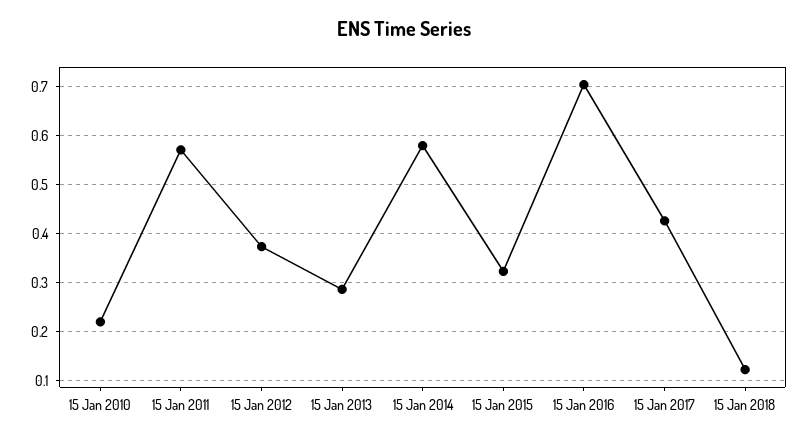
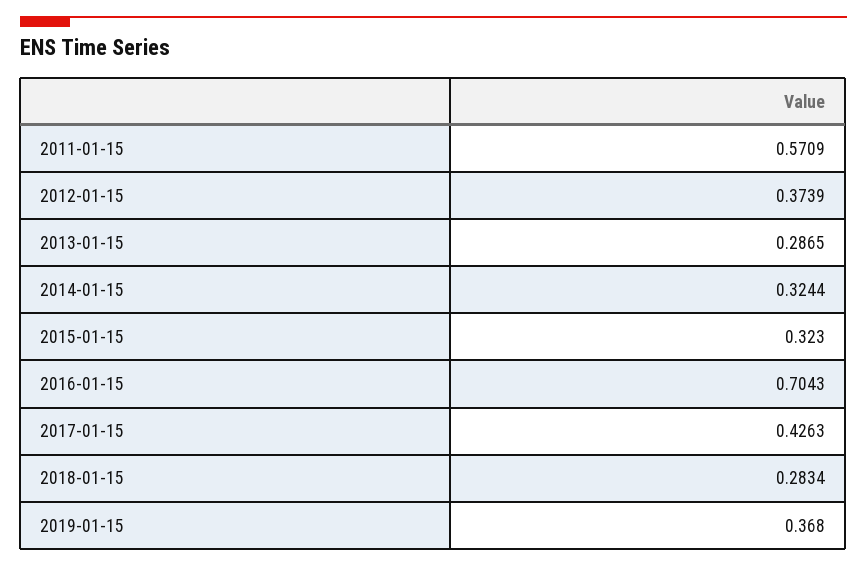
15 Jan 2010: 0.22 -> none
15 Jan 2014: 0.58 -> 0.3244
15 Jan 2018: 0.12 -> 0.2834
2019-01-15: none -> 0.368

